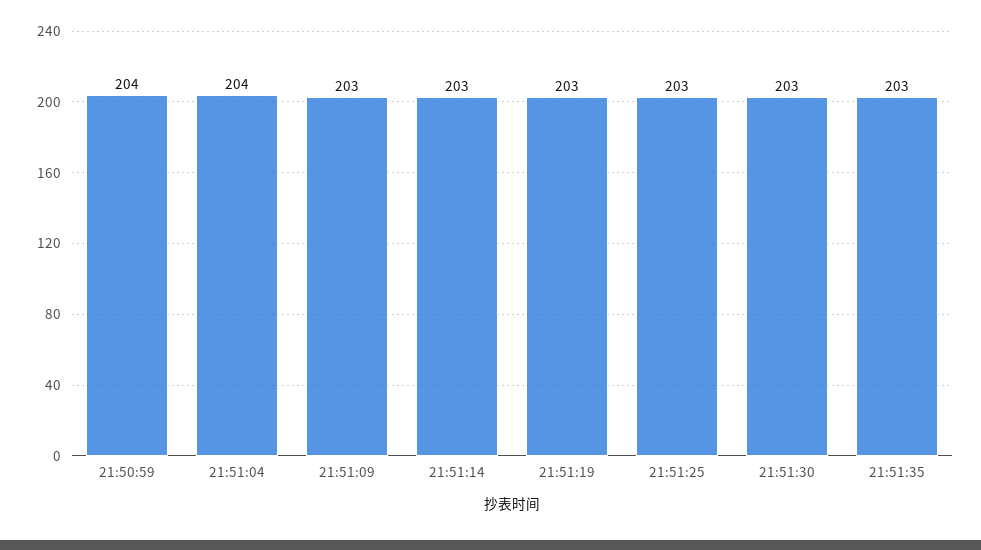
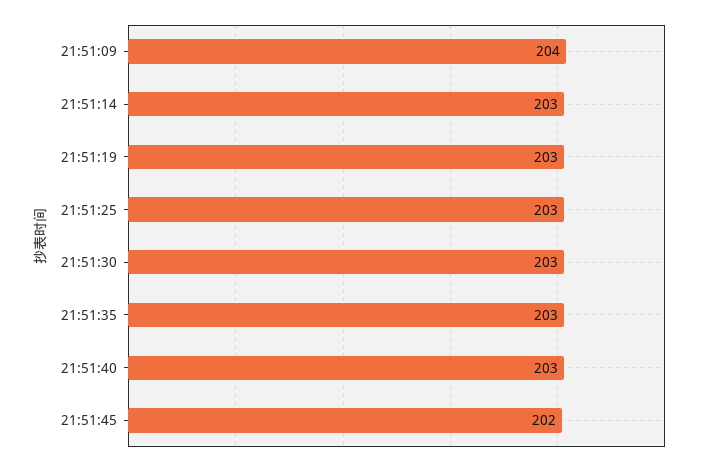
21:50:59: 204 -> none
21:51:04: 204 -> none
21:51:09: 203 -> 204
21:51:40: none -> 203
21:51:45: none -> 202

